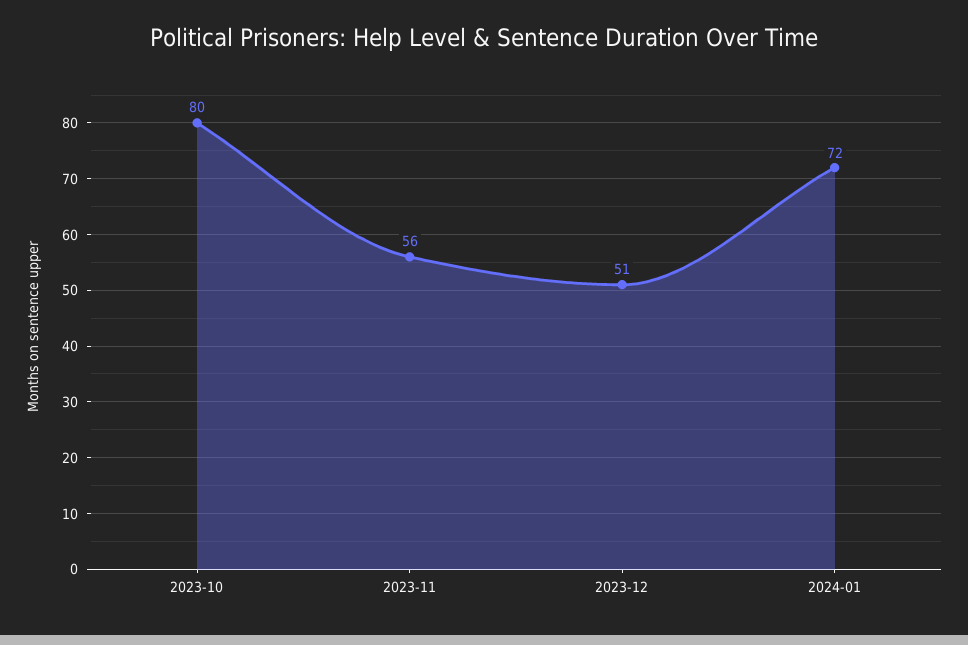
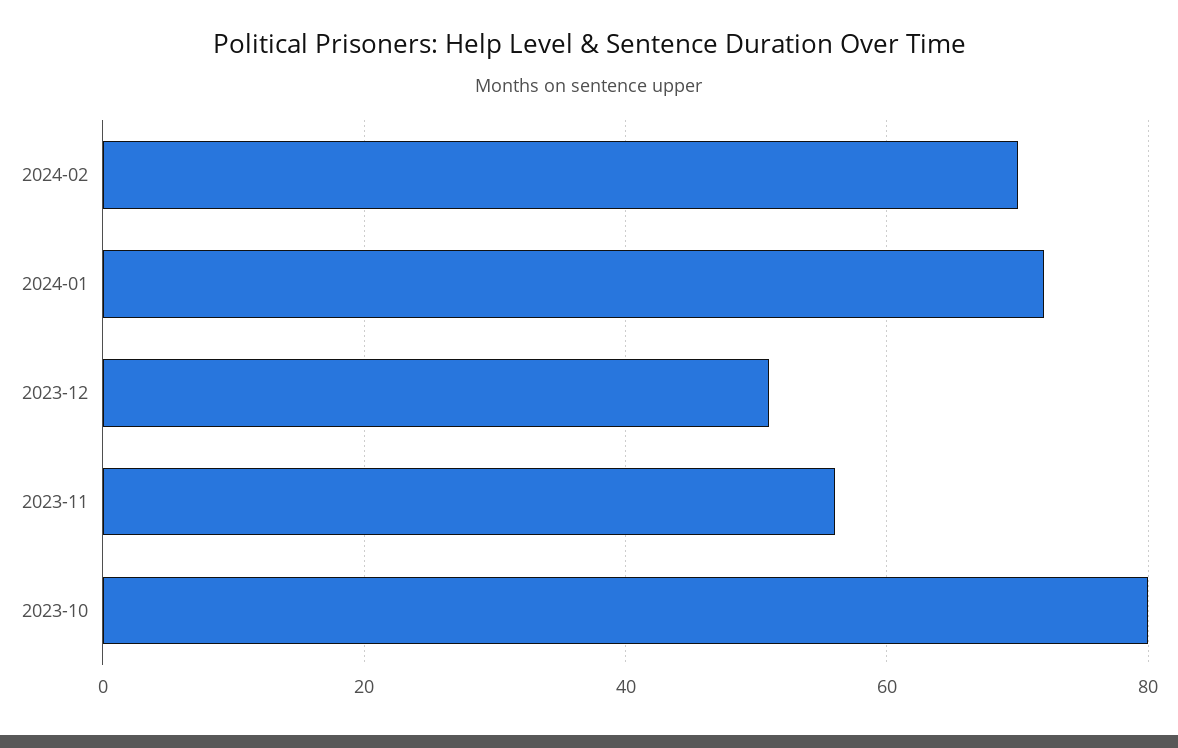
2024-02: none -> 70

